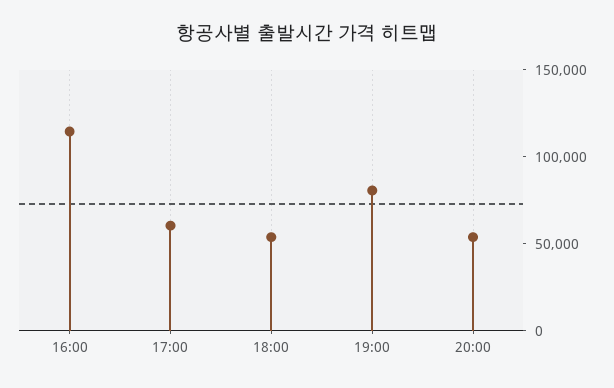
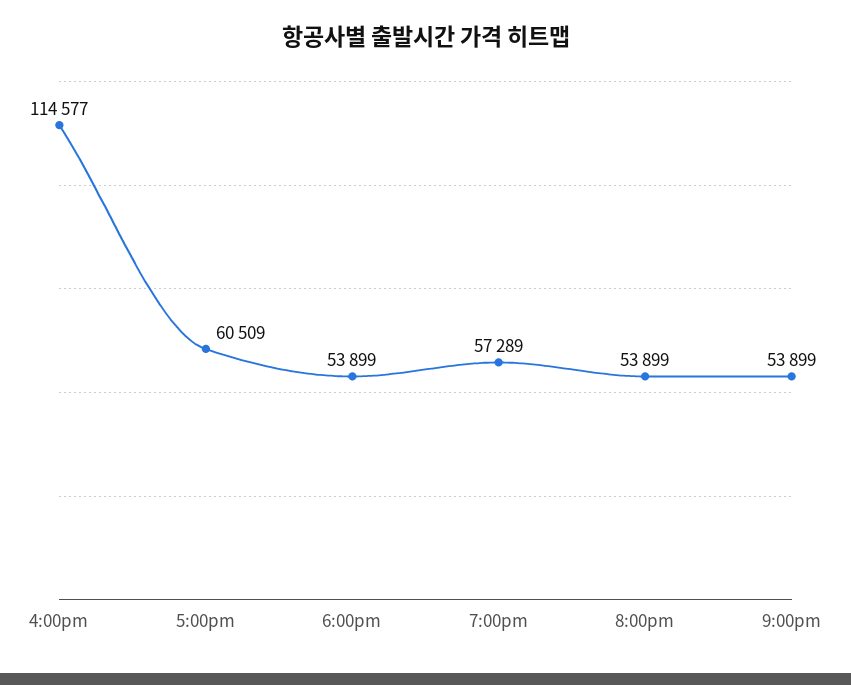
19:00: 80000 -> 57289
9:00pm: none -> 53899

